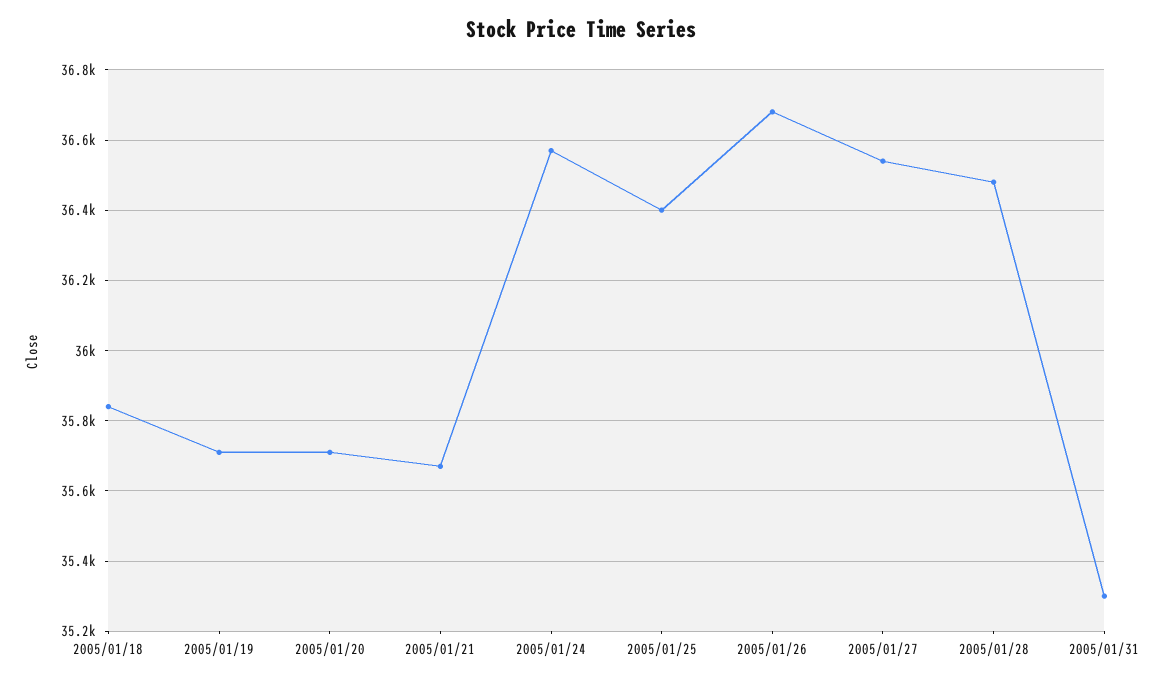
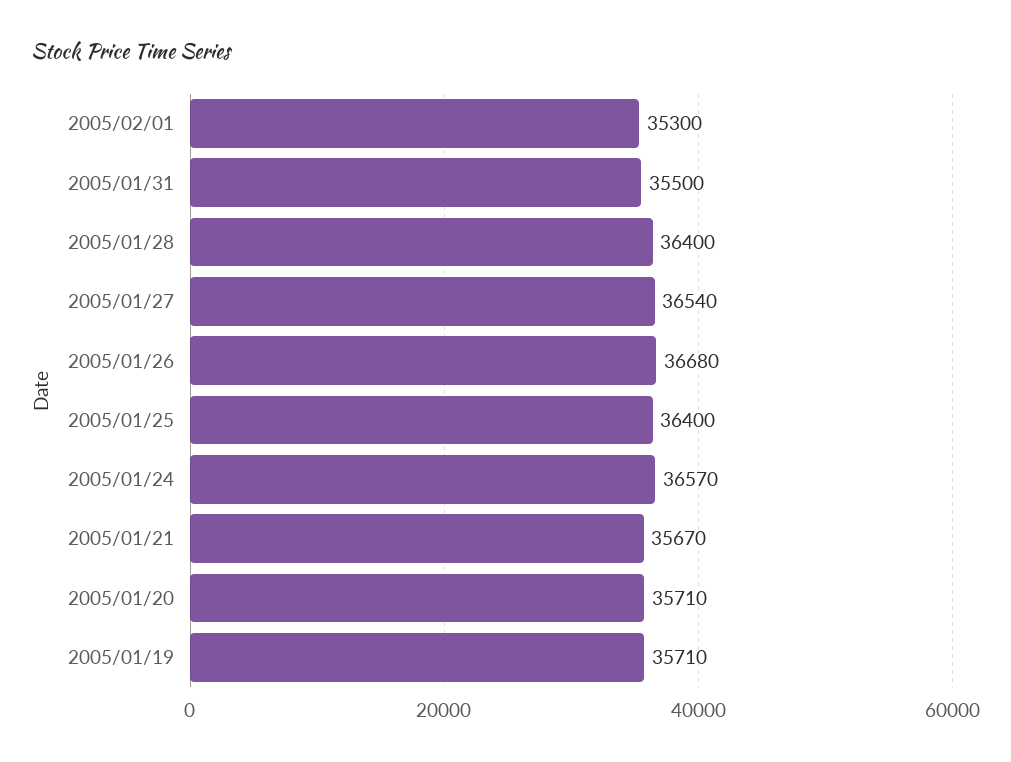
2005/01/18: 35840 -> none
2005/01/28: 36480 -> 36400
2005/01/31: 35300 -> 35500
2005/02/01: none -> 35300

